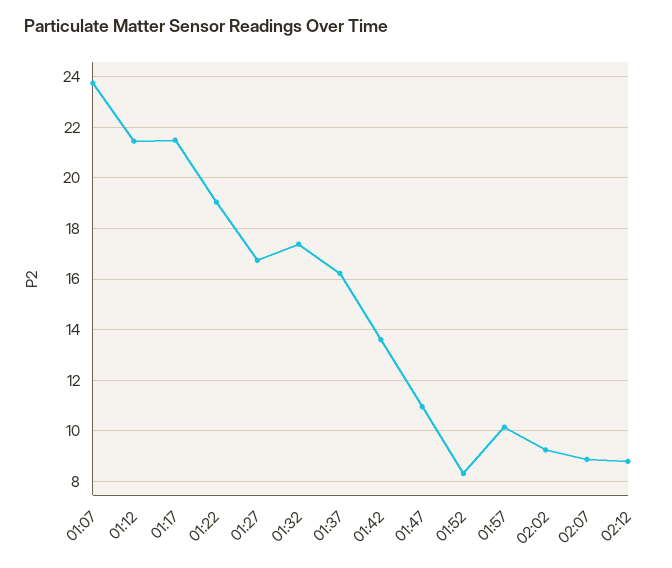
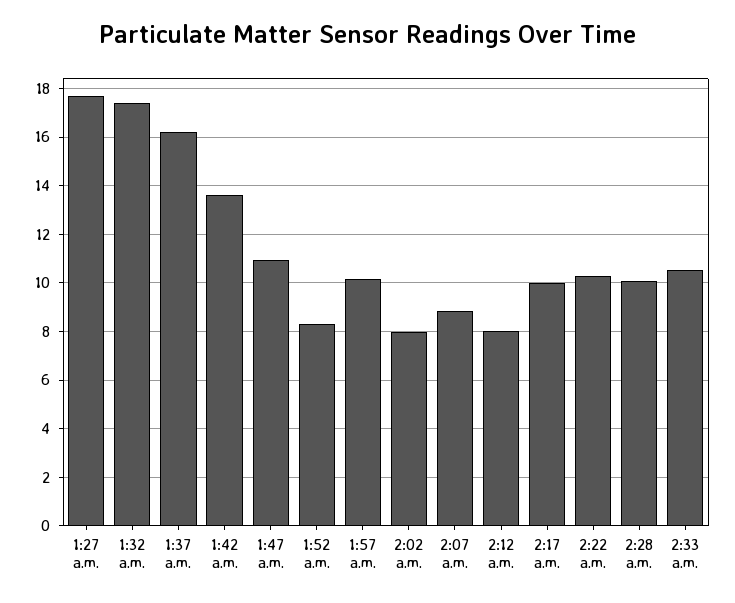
01:07: 23.75 -> none
01:12: 21.5 -> none
01:17: 21.5 -> none
01:22: 19 -> none
01:27: 16.75 -> 17.75
02:02: 9.25 -> 8
02:12: 8.75 -> 8
2:17 a.m.: none -> 10
2:22 a.m.: none -> 10.25
2:28 a.m.: none -> 10
2:33 a.m.: none -> 10.5

